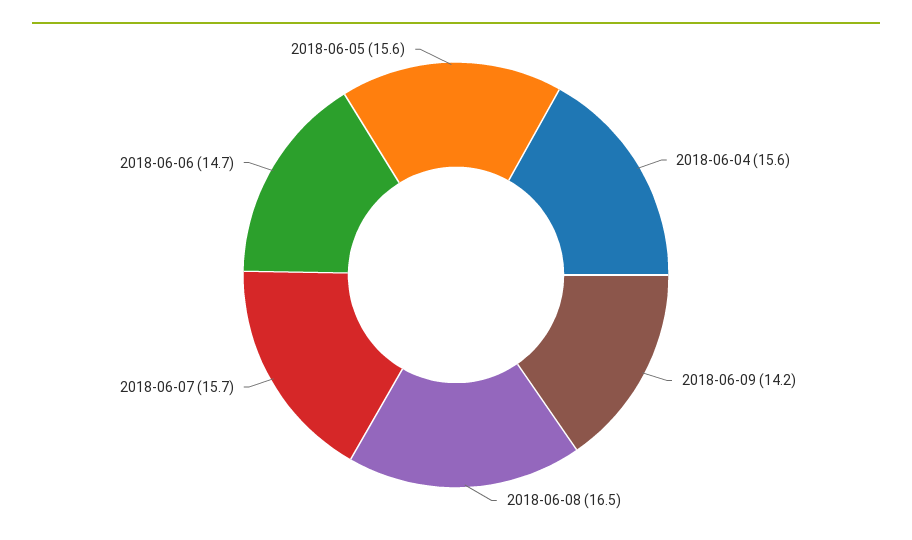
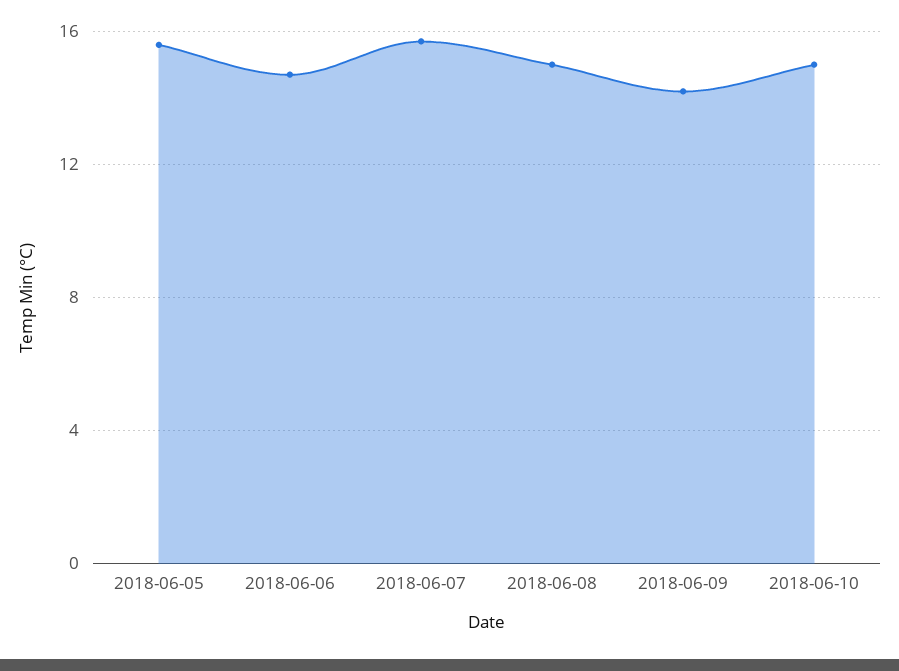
2018-06-04: 15.6 -> none
2018-06-08: 16.5 -> 15
2018-06-10: none -> 15

